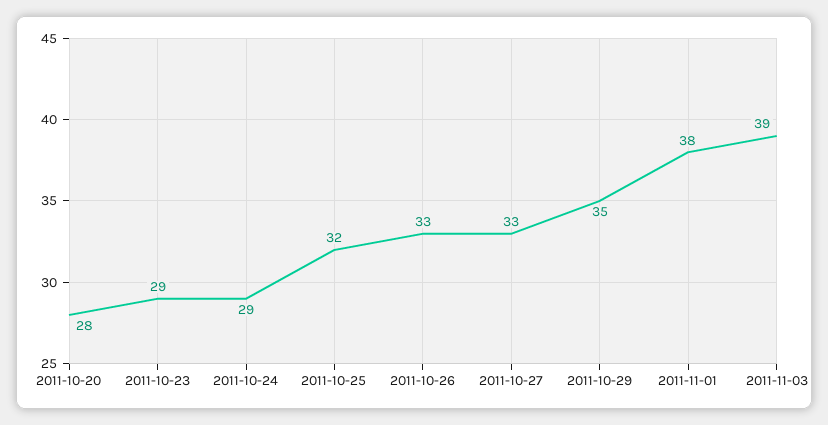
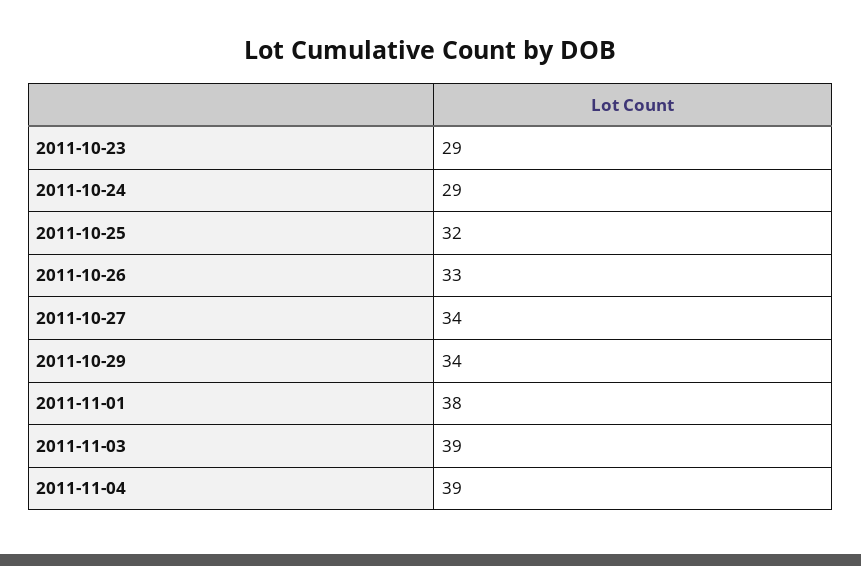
2011-10-20: 28 -> none
2011-10-27: 33 -> 34
2011-10-29: 35 -> 34
2011-11-04: none -> 39

